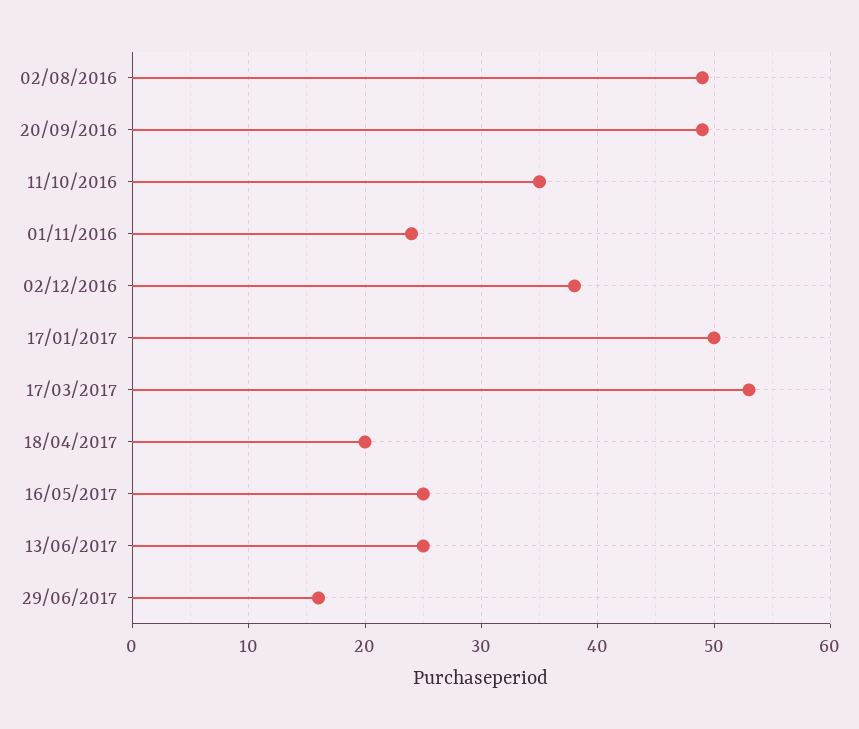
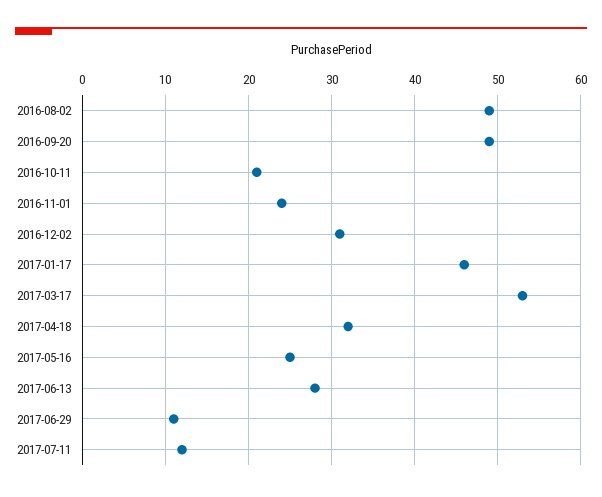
11/10/2016: 35 -> 21
02/12/2016: 38 -> 31
17/01/2017: 50 -> 46
18/04/2017: 20 -> 32
13/06/2017: 25 -> 28
29/06/2017: 16 -> 11
2017-07-11: none -> 12

